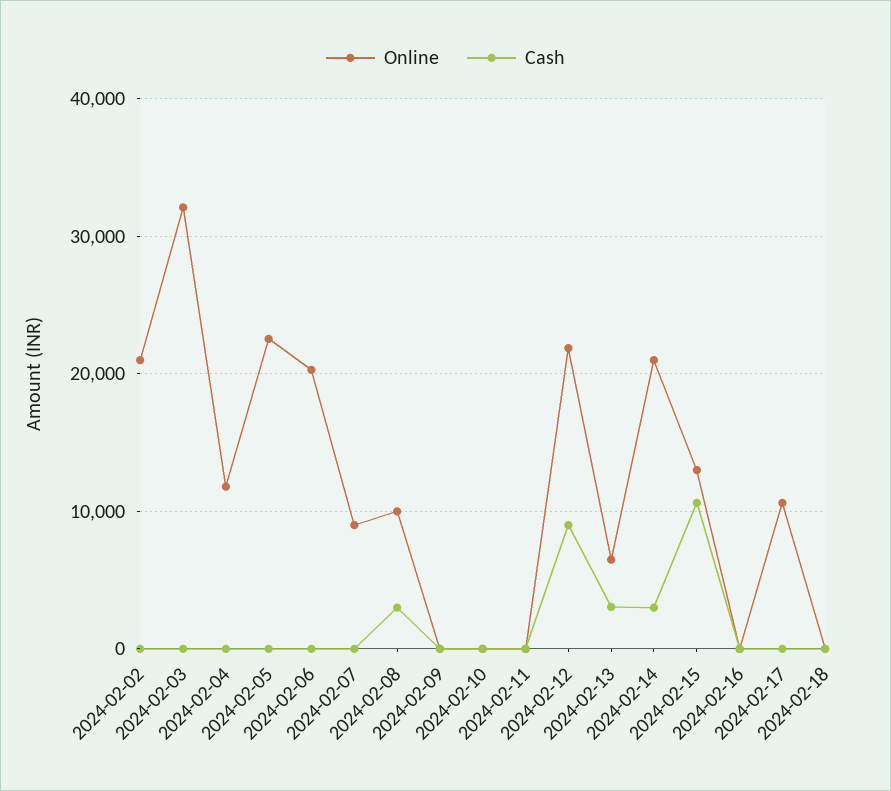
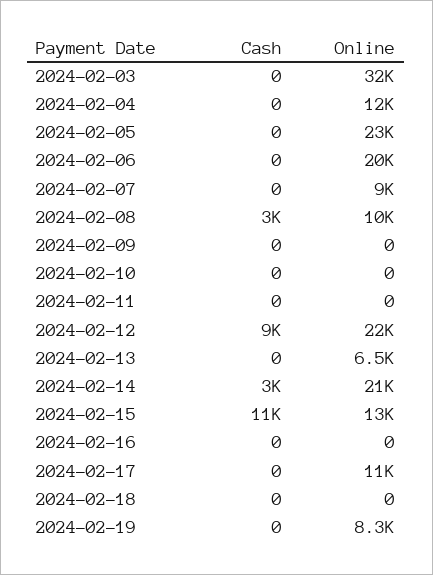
Online, 2024-02-02: 21000 -> none
Cash, 2024-02-02: 0 -> none
Cash, 2024-02-13: 3000 -> 0
Cash, 2024-02-19: none -> 0
Online, 2024-02-19: none -> 8300

